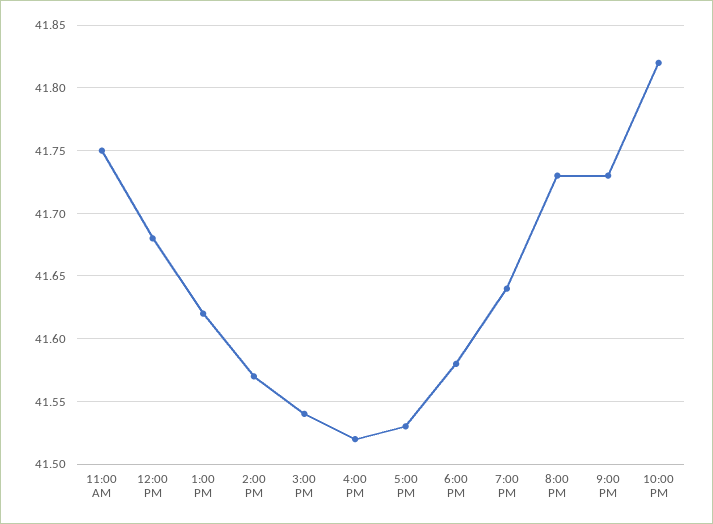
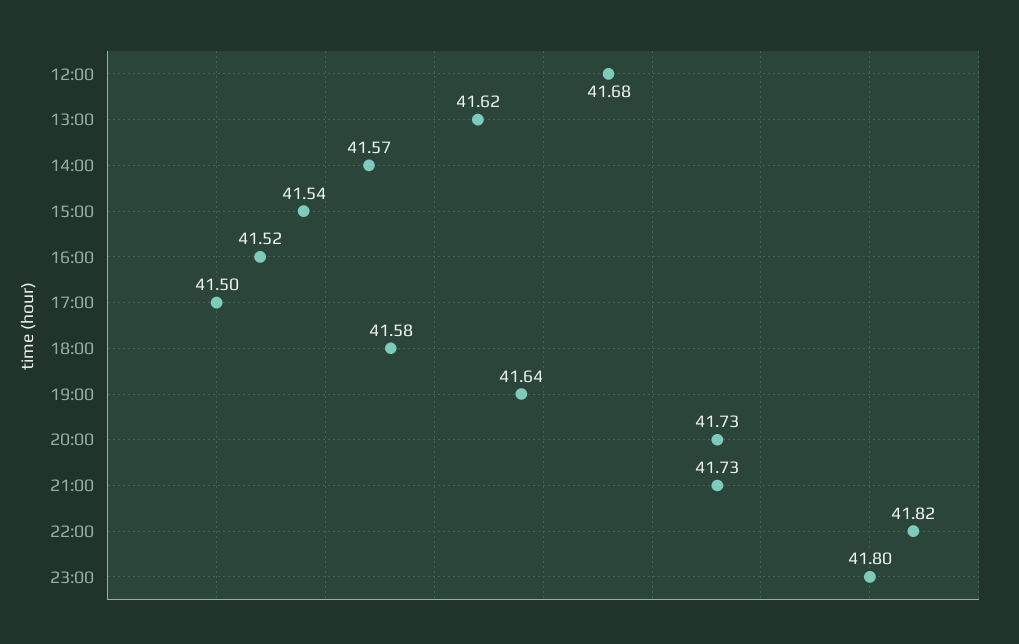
11:00 AM: 41.75 -> none
5:00 PM: 41.53 -> 41.5
23:00: none -> 41.8

